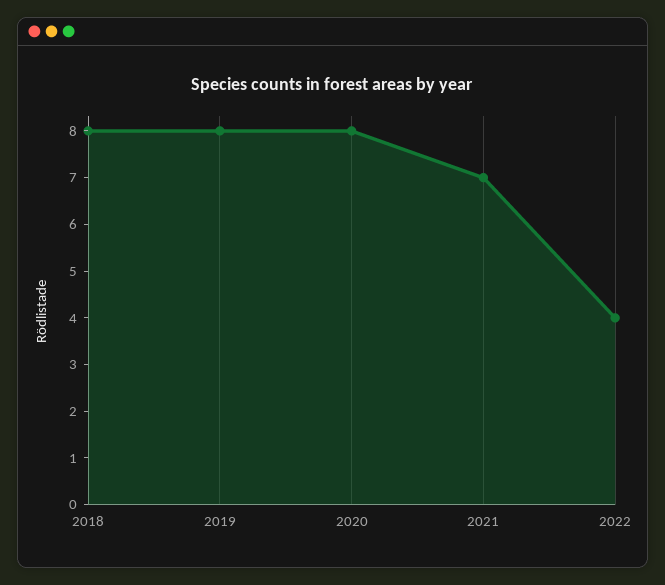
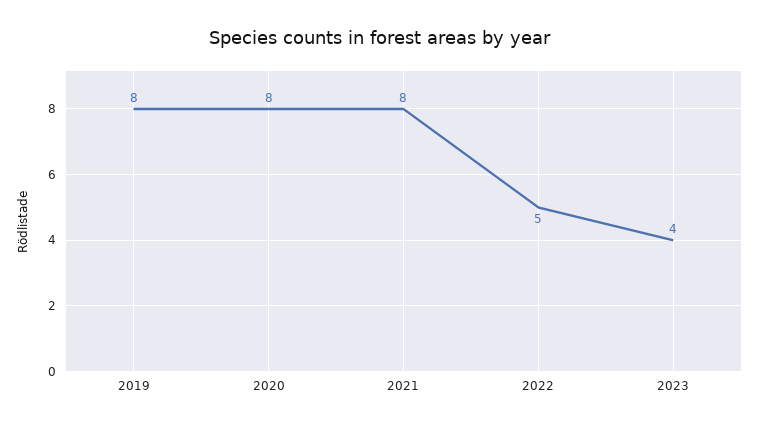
2018: 8 -> none
2021: 7 -> 8
2022: 4 -> 5
2023: none -> 4

